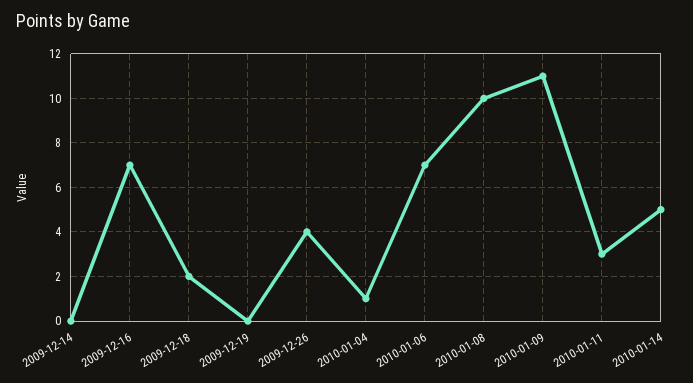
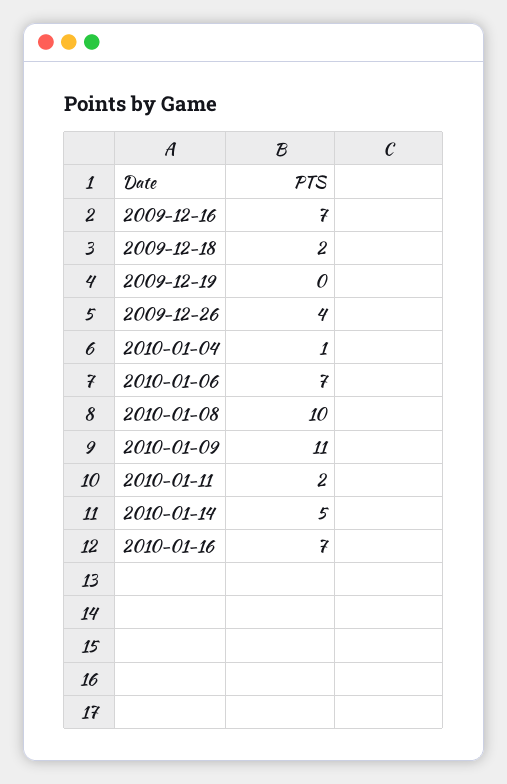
2009-12-14: 0 -> none
2010-01-11: 3 -> 2
2010-01-16: none -> 7

